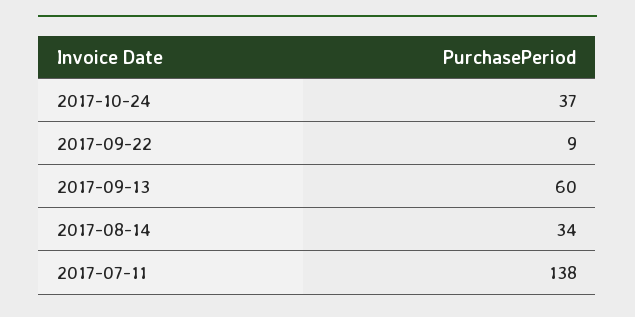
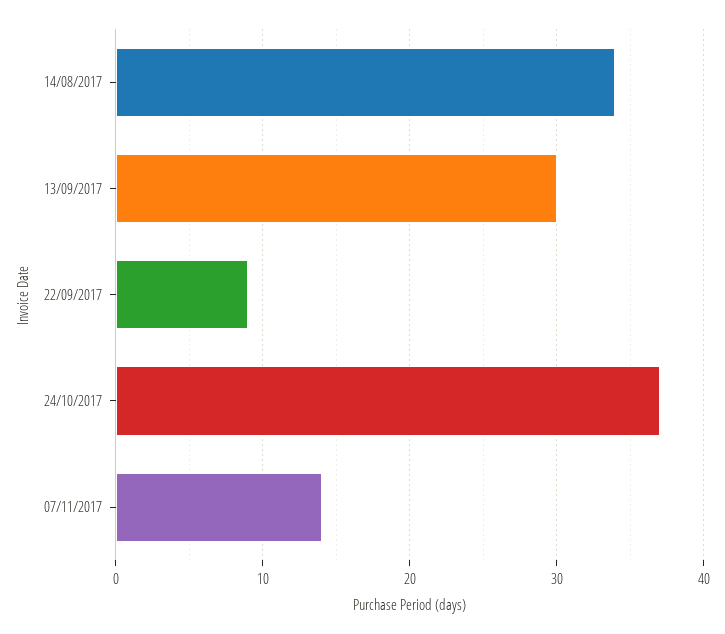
2017-09-13: 60 -> 30
2017-07-11: 138 -> none
07/11/2017: none -> 14

